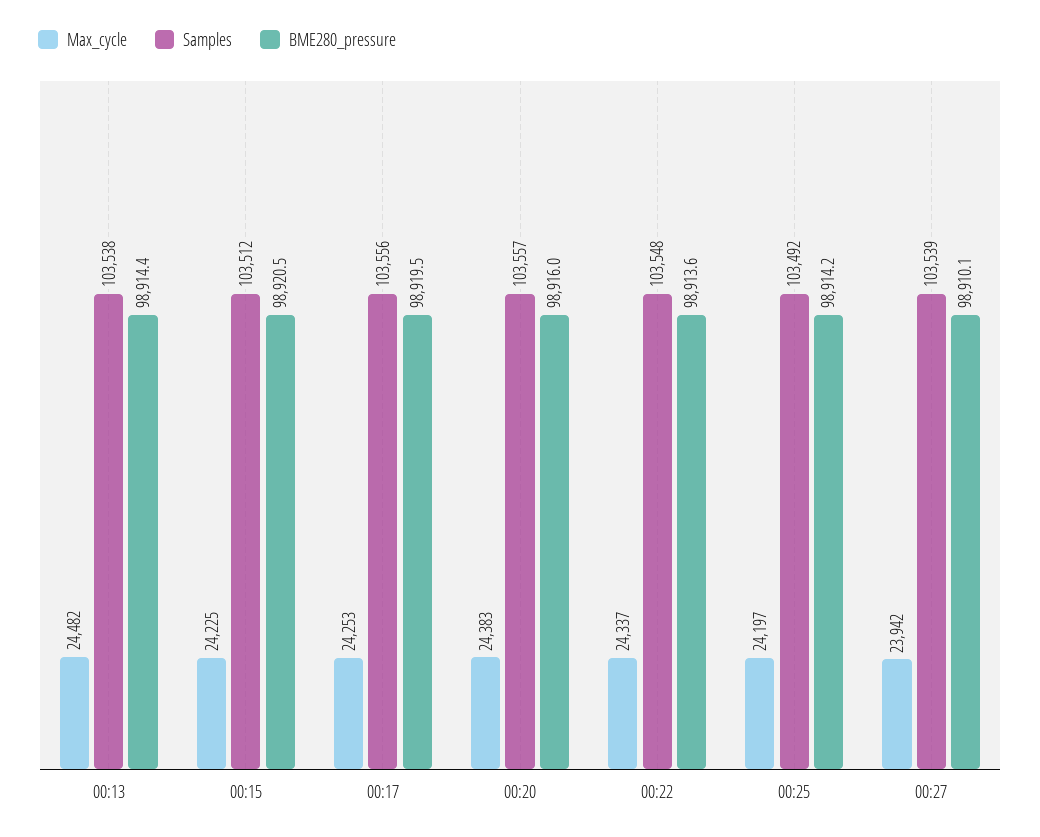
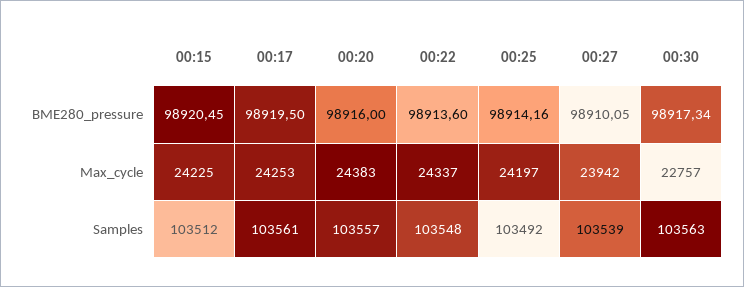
Max_cycle, 00:13: 24482 -> none
Samples, 00:13: 103538 -> none
BME280_pressure, 00:13: 98914.4 -> none
Samples, 00:17: 103556 -> 103561
BME280_pressure, 00:30: none -> 98917.34
Max_cycle, 00:30: none -> 22757
Samples, 00:30: none -> 103563

